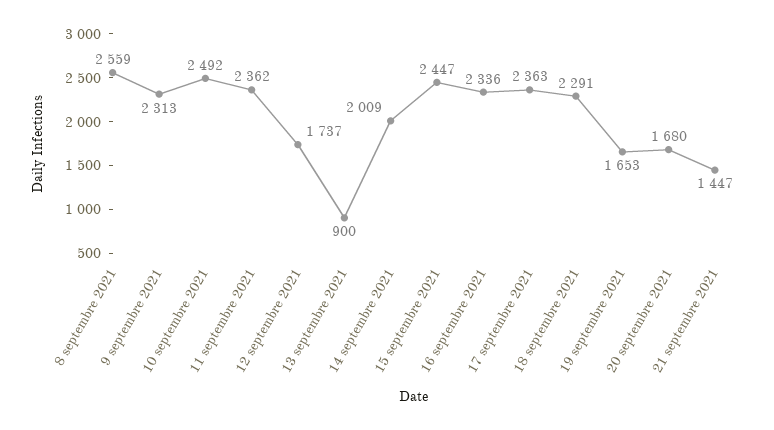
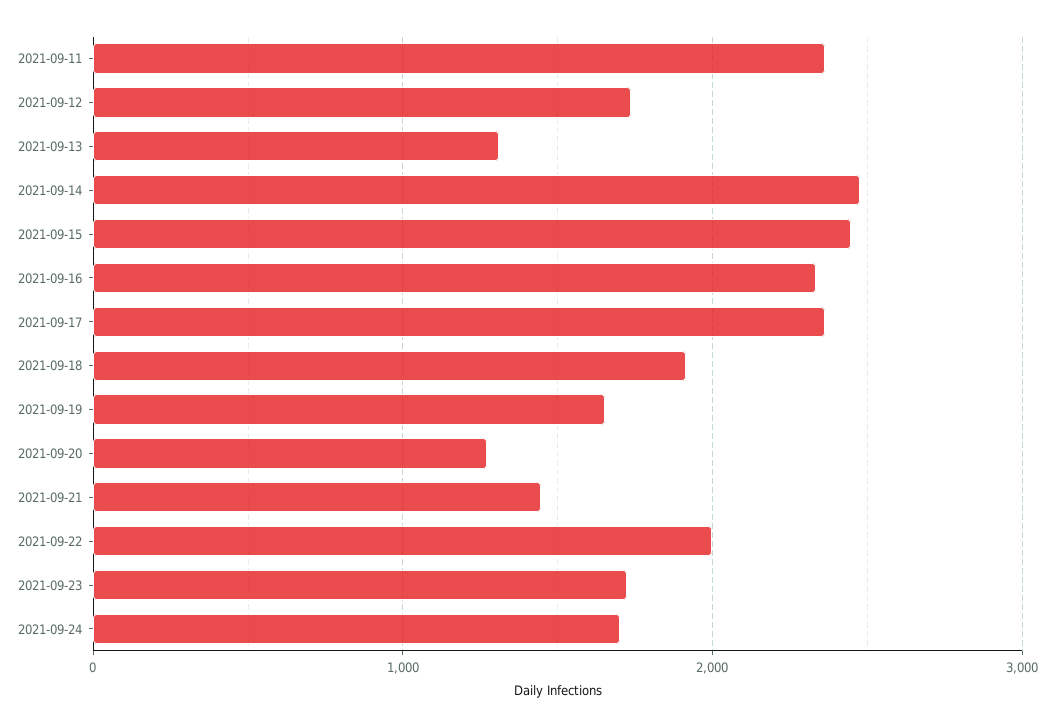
8 septembre 2021: 2559 -> none
9 septembre 2021: 2313 -> none
10 septembre 2021: 2492 -> none
13 septembre 2021: 900 -> 1300
14 septembre 2021: 2009 -> 2500
18 septembre 2021: 2291 -> 1900
20 septembre 2021: 1680 -> 1300
2021-09-22: none -> 2000
2021-09-23: none -> 1700
2021-09-24: none -> 1700

